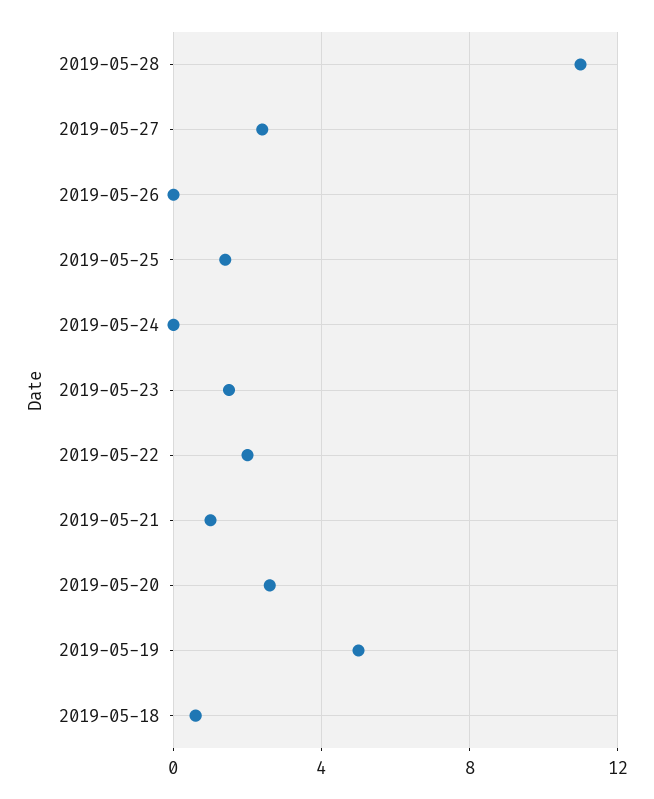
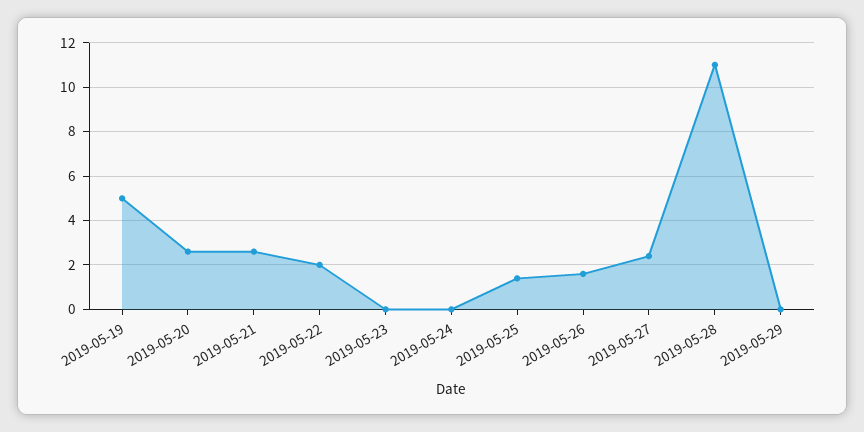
2019-05-26: 0 -> 1.5
2019-05-23: 1.5 -> 0
2019-05-21: 1 -> 2.5
2019-05-18: 0.5 -> none
2019-05-29: none -> 0

